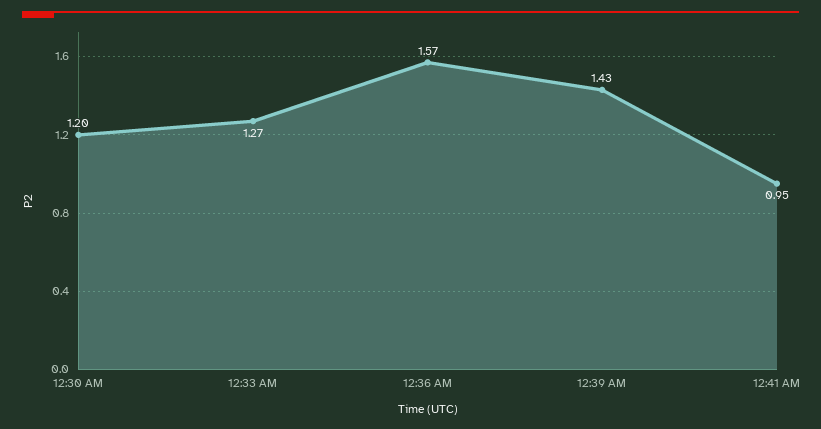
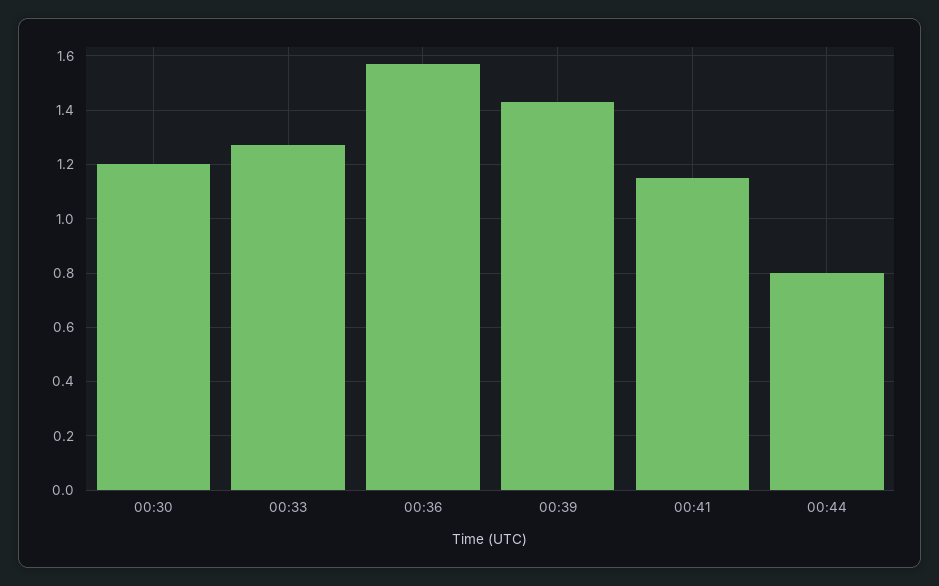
12:41 AM: 0.95 -> 1.15
00:44: none -> 0.8

